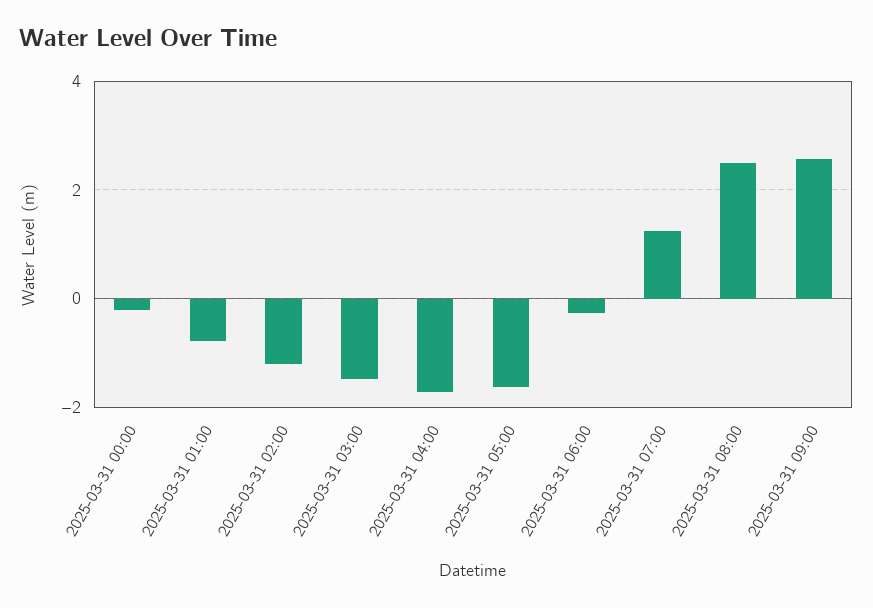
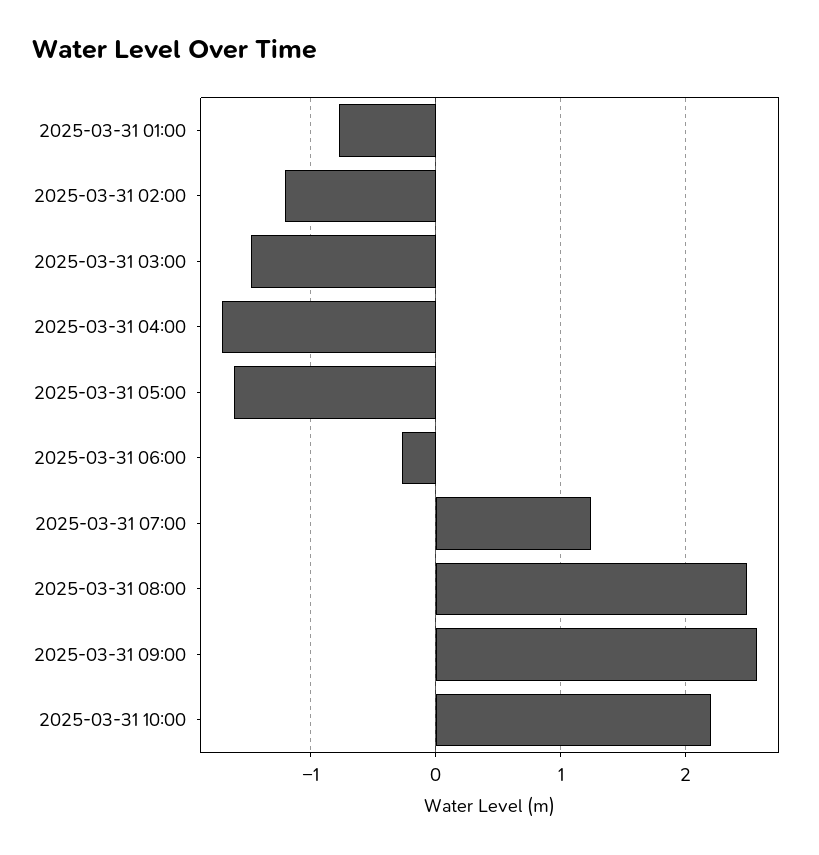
2025-03-31 00:00: -0.2 -> none
2025-03-31 10:00: none -> 2.2

